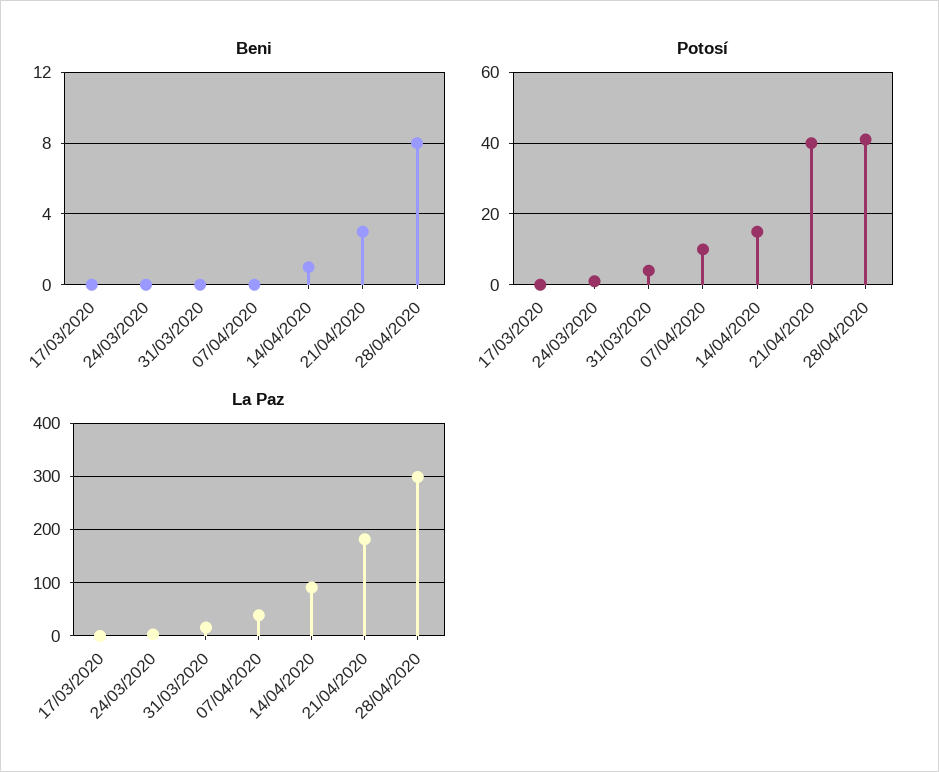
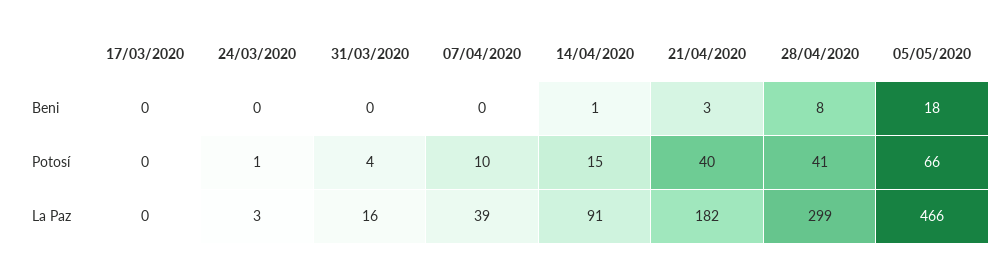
Beni, 05/05/2020: none -> 18
Potosí, 05/05/2020: none -> 66
La Paz, 05/05/2020: none -> 466

